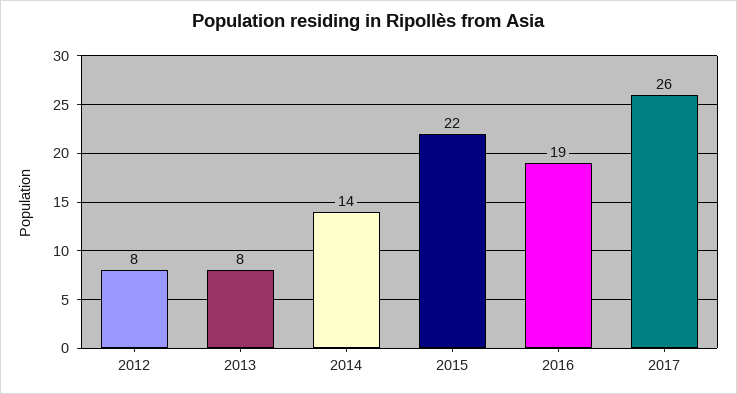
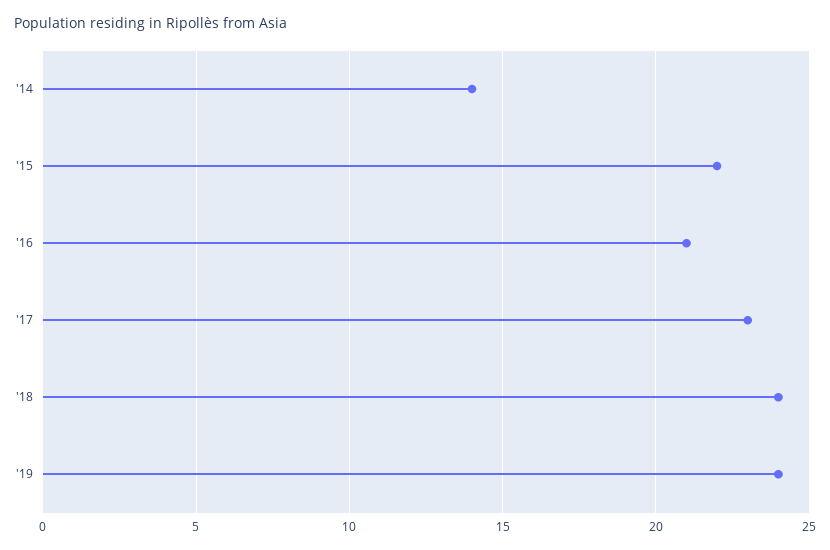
2012: 8 -> none
2013: 8 -> none
2016: 19 -> 21
2017: 26 -> 23
'18: none -> 24
'19: none -> 24

